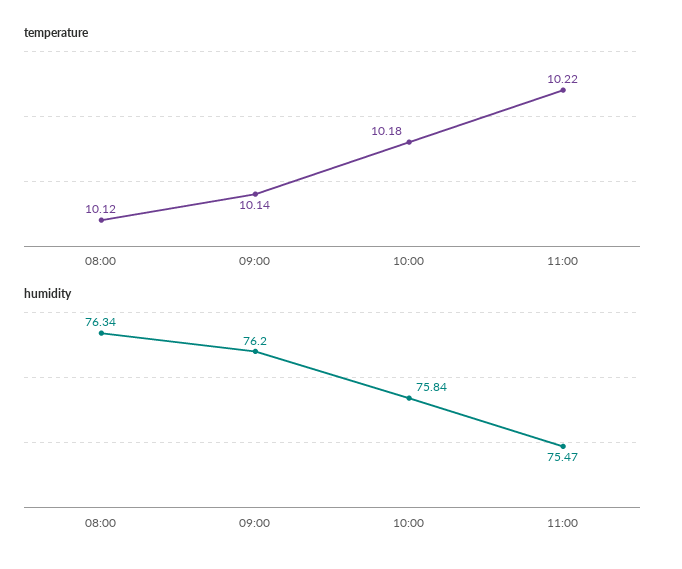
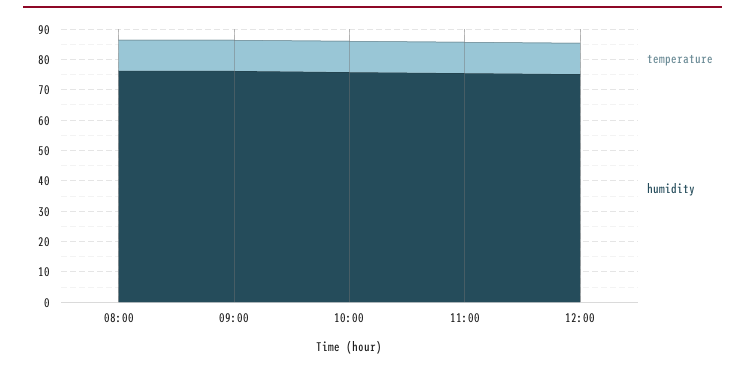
temperature, 12:00: none -> 10
humidity, 12:00: none -> 75

